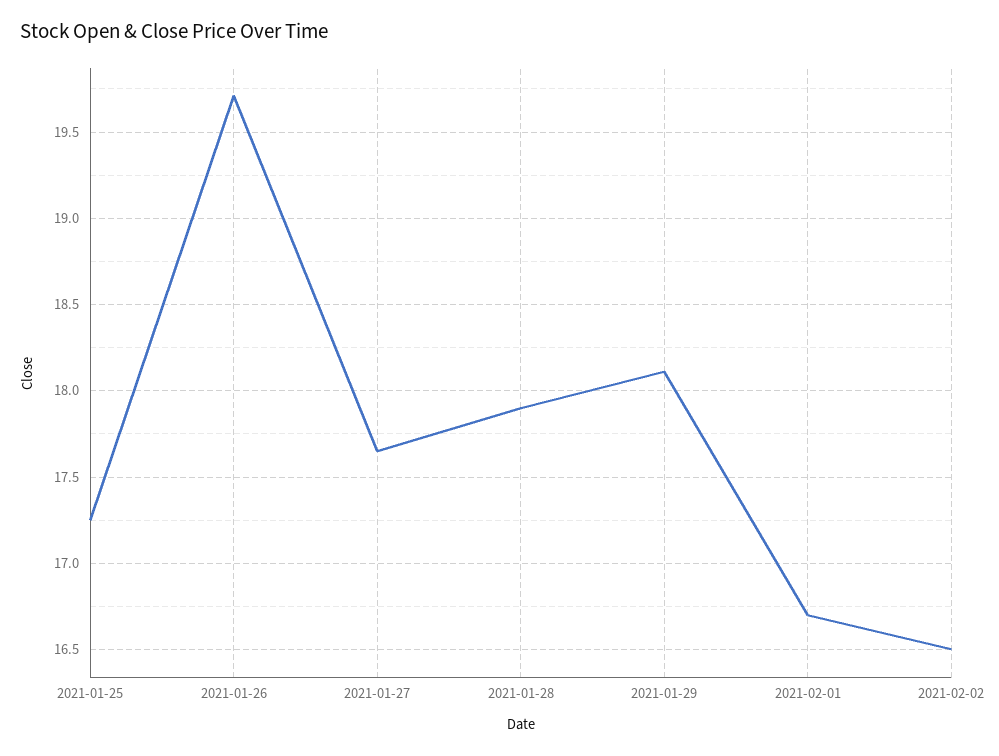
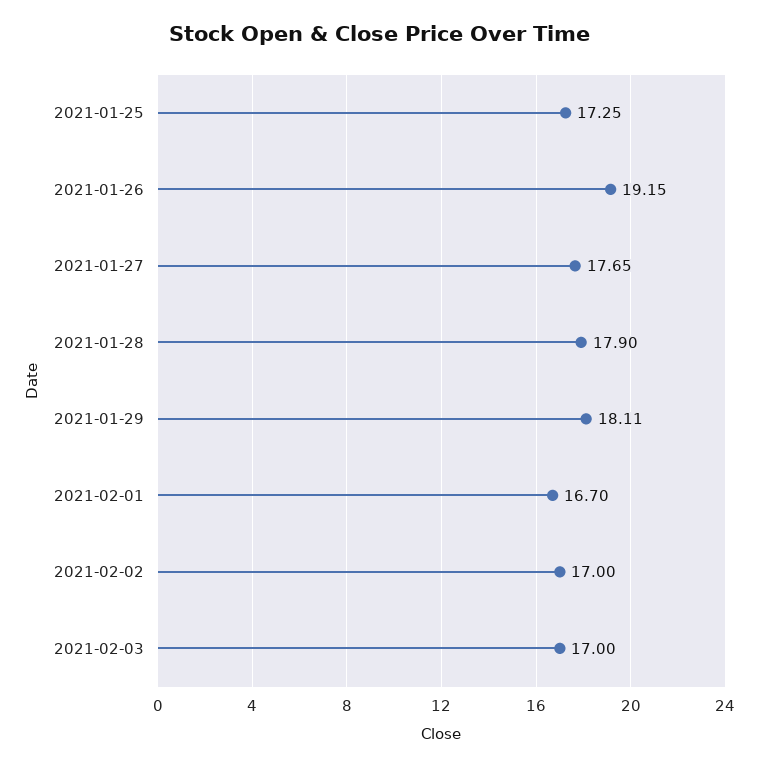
2021-01-26: 19.7 -> 19.15
2021-02-02: 16.5 -> 17
2021-02-03: none -> 17

